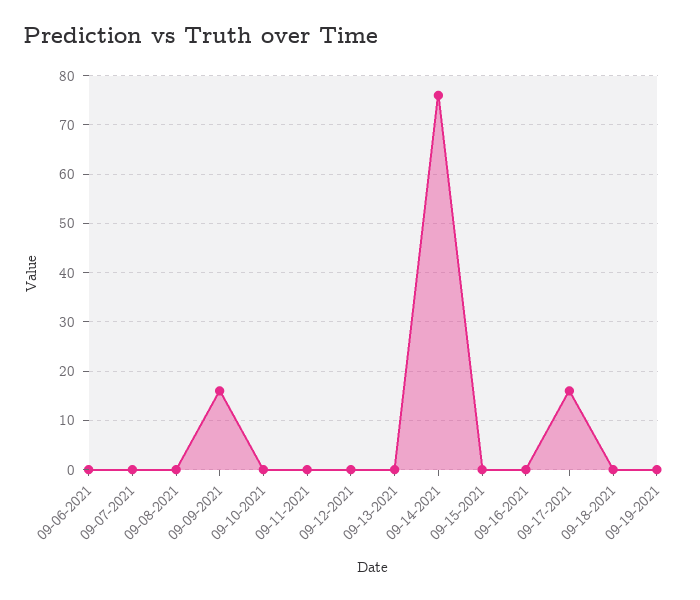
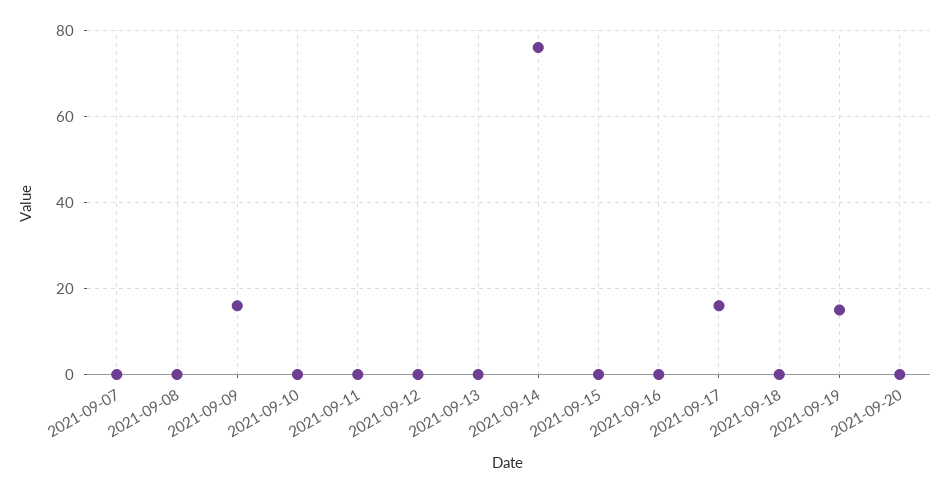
09-06-2021: 0 -> none
09-19-2021: 0 -> 15
2021-09-20: none -> 0

